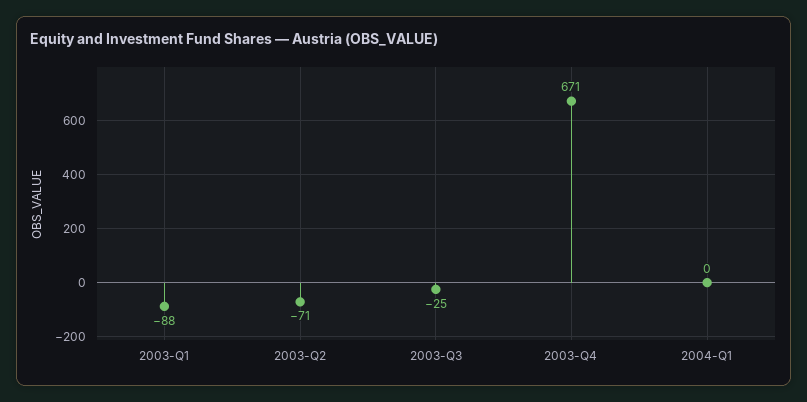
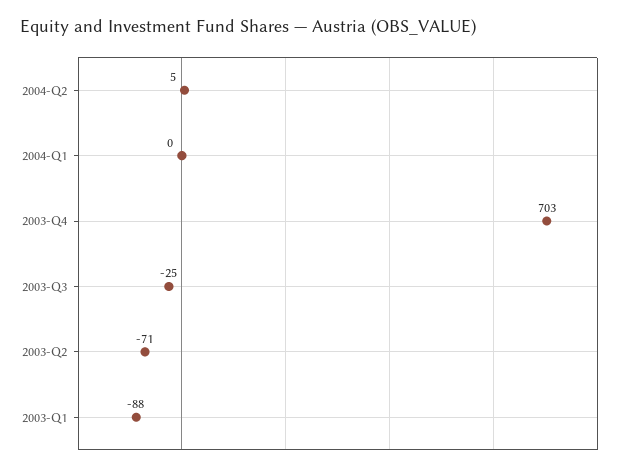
2003-Q4: 671 -> 703
2004-Q2: none -> 5

